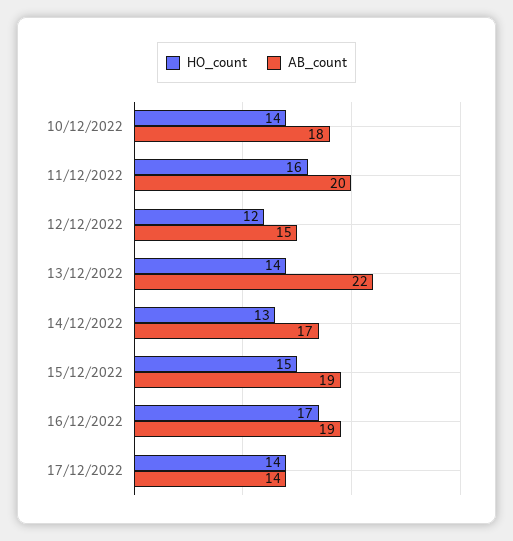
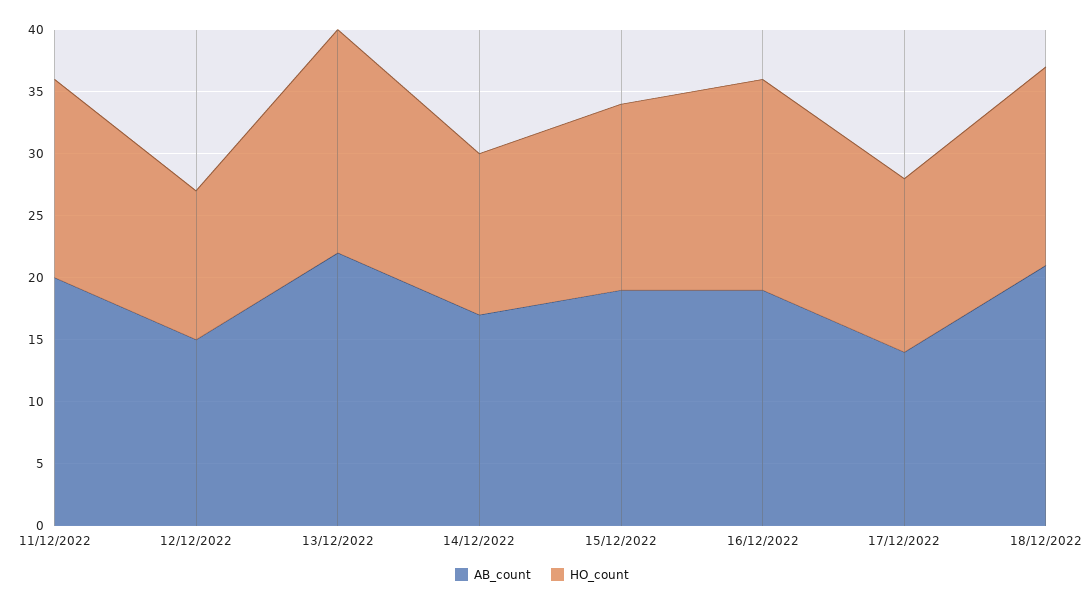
HO_count, 10/12/2022: 14 -> none
AB_count, 10/12/2022: 18 -> none
HO_count, 13/12/2022: 14 -> 18
AB_count, 18/12/2022: none -> 21
HO_count, 18/12/2022: none -> 16

